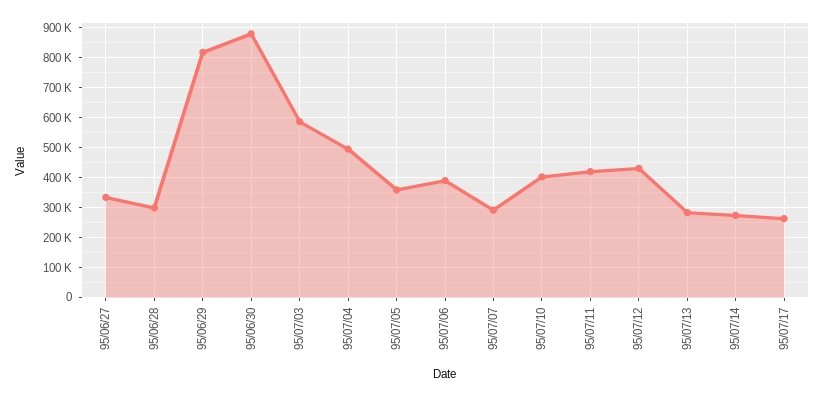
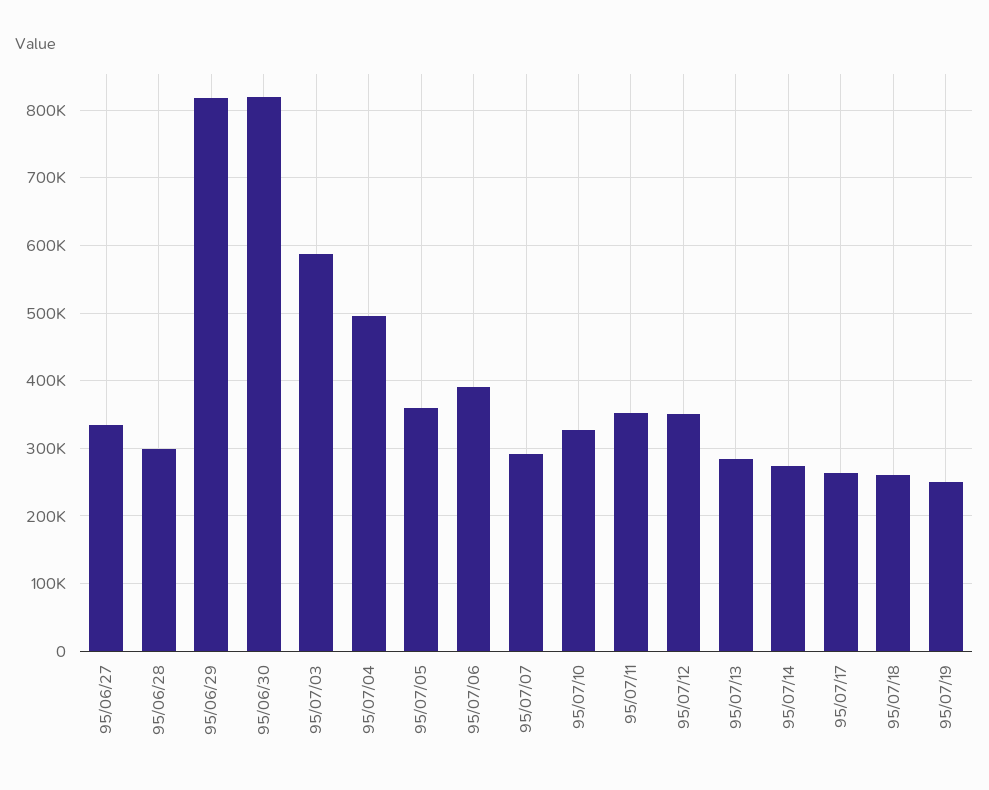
95/06/30: 875000 -> 820000
95/07/10: 400000 -> 330000
95/07/11: 425000 -> 350000
95/07/12: 425000 -> 350000
95/07/18: none -> 260000
95/07/19: none -> 250000

